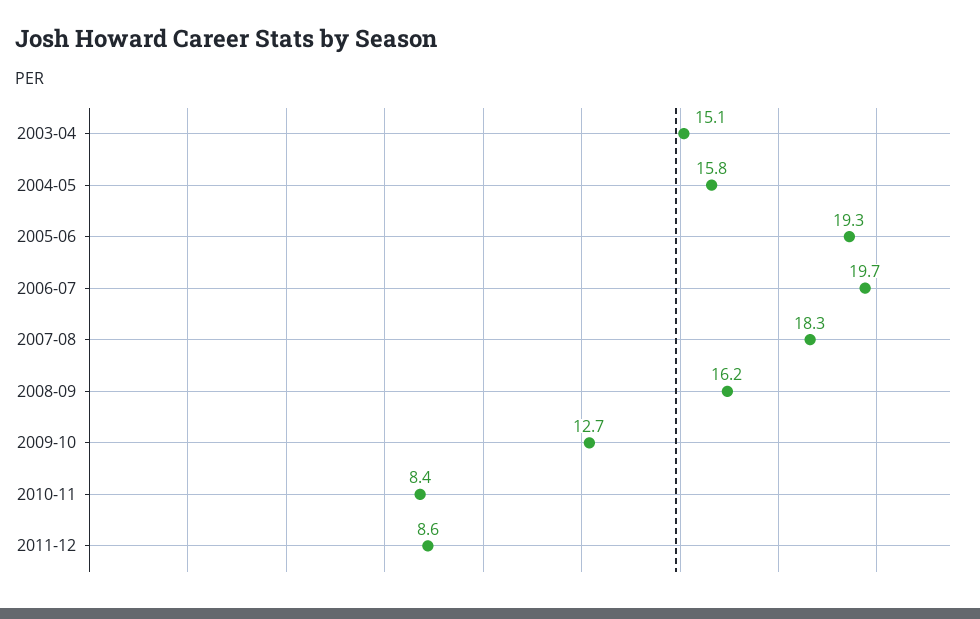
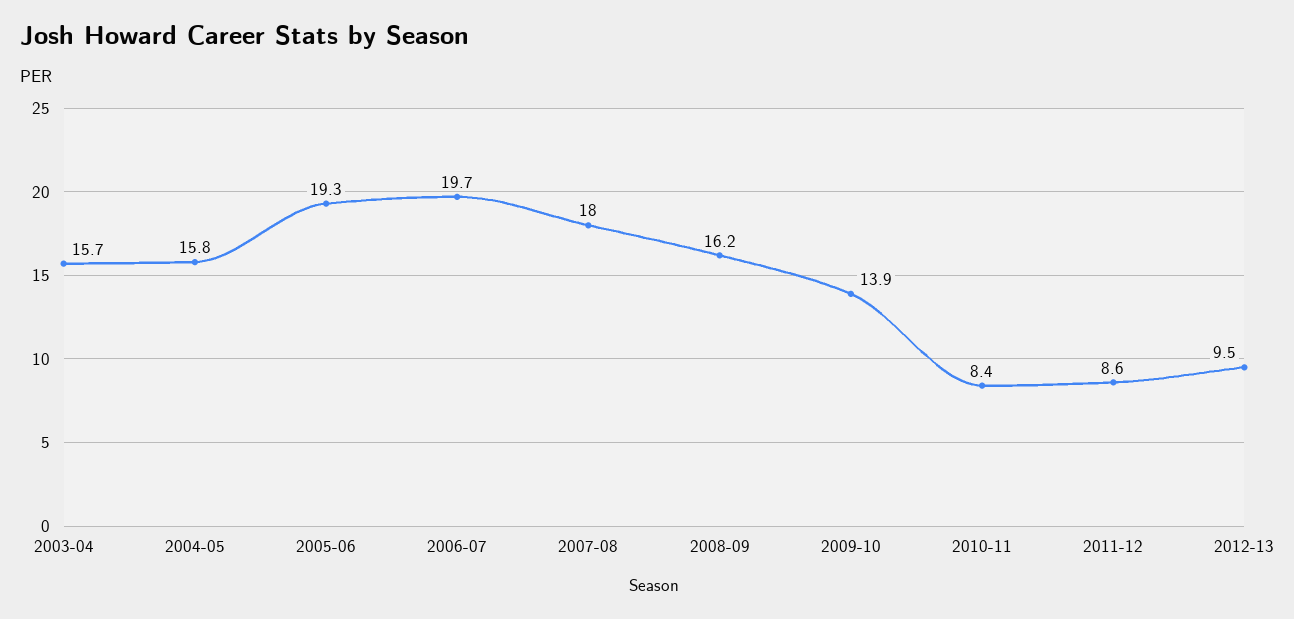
2003-04: 15.1 -> 15.7
2007-08: 18.3 -> 18
2009-10: 12.7 -> 13.9
2012-13: none -> 9.5

